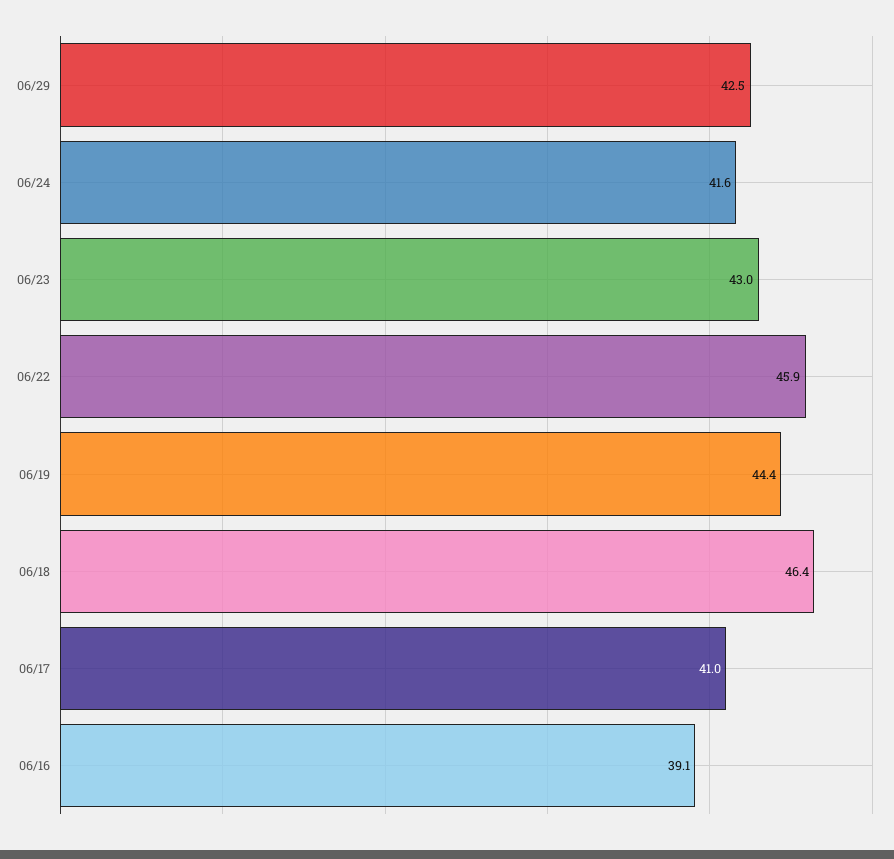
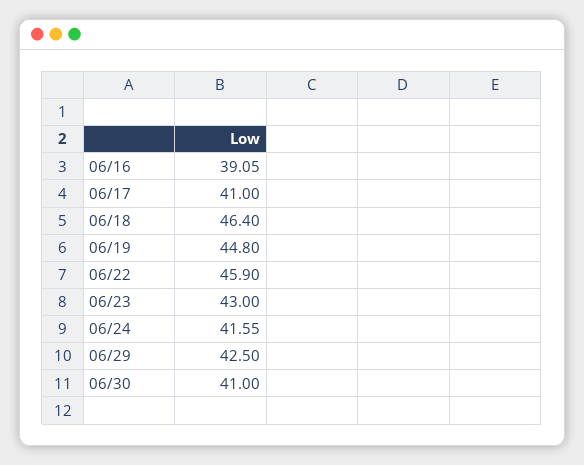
06/19: 44.4 -> 44.8
06/30: none -> 41

